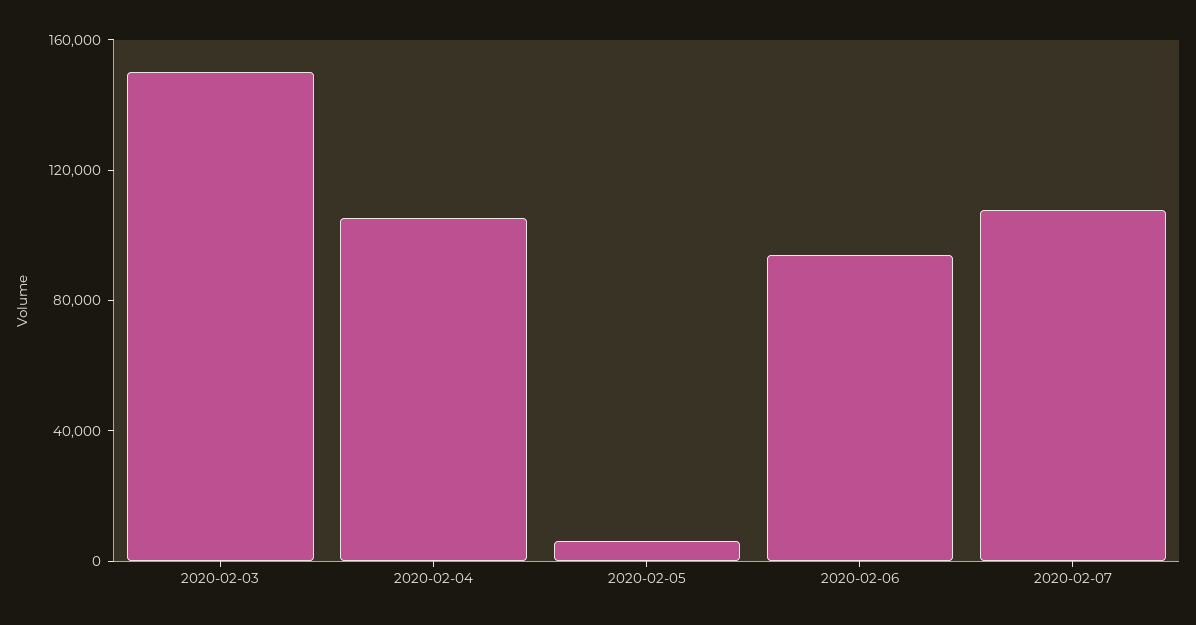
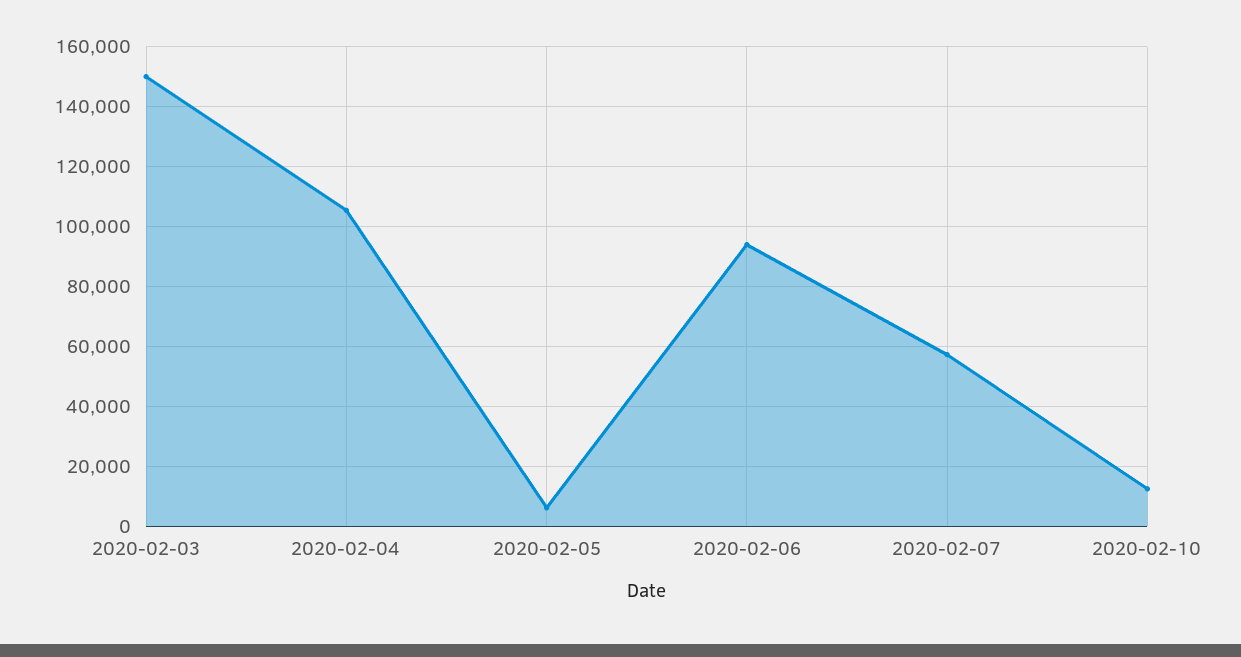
2020-02-07: 110000 -> 57500
2020-02-10: none -> 12500

